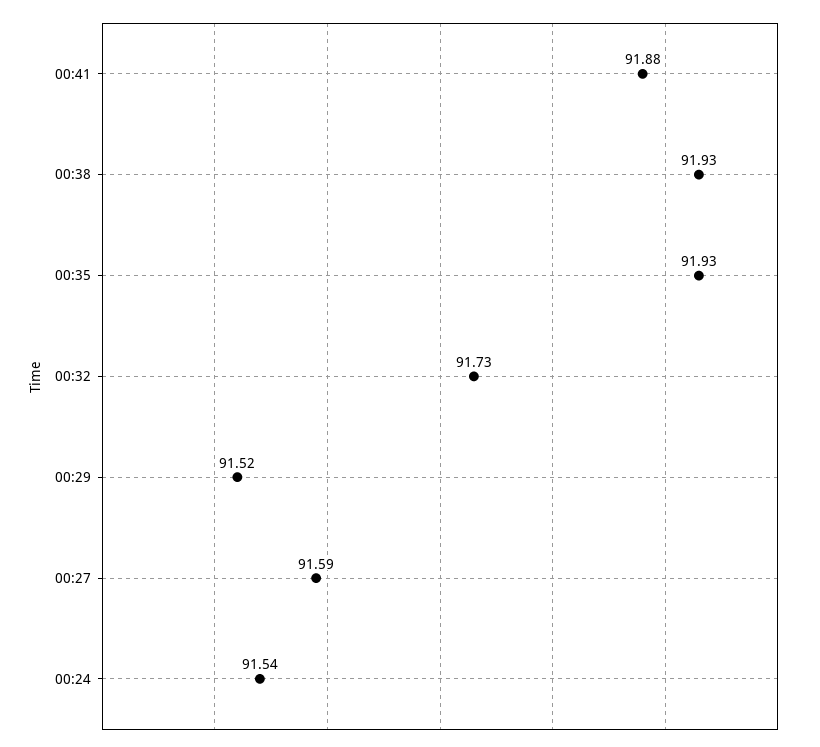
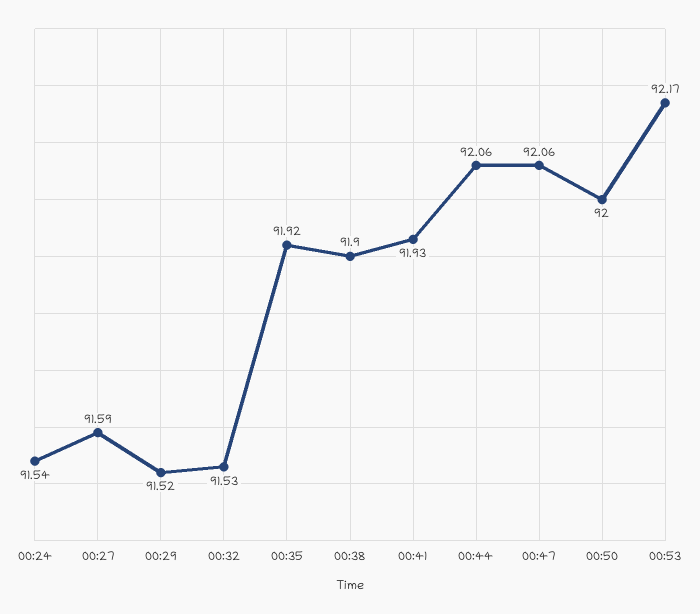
00:41: 91.88 -> 91.93
00:38: 91.93 -> 91.9
00:35: 91.93 -> 91.92
00:32: 91.73 -> 91.53
00:44: none -> 92.06
00:47: none -> 92.06
00:50: none -> 92
00:53: none -> 92.17

